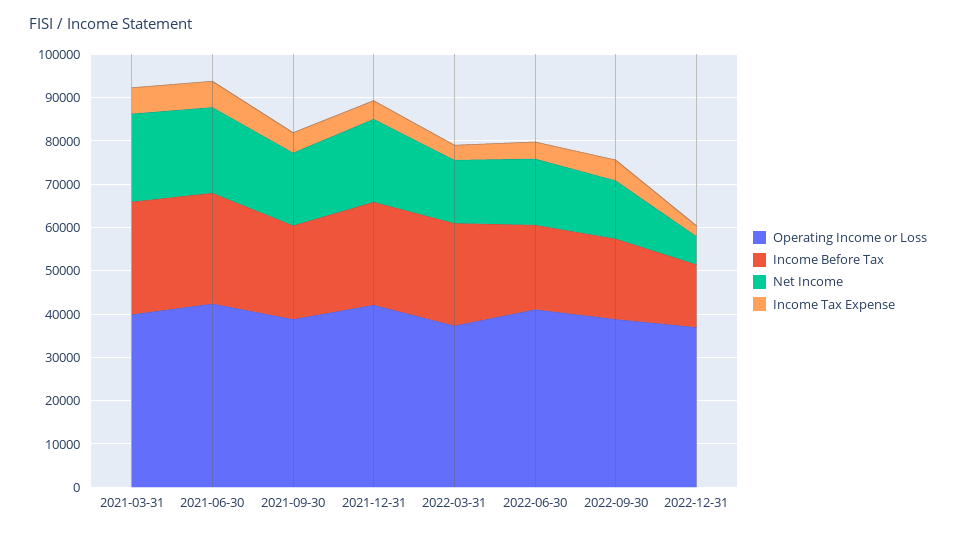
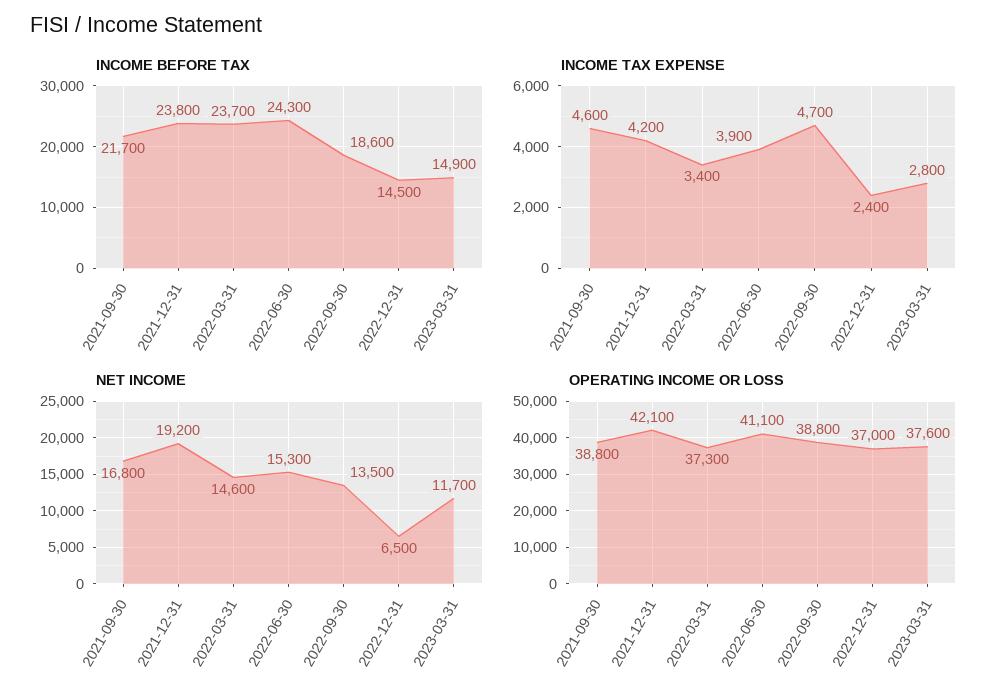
Operating Income or Loss, 2021-03-31: 40000 -> none
Income Before Tax, 2021-03-31: 26000 -> none
Net Income, 2021-03-31: 20000 -> none
Income Tax Expense, 2021-03-31: 6000 -> none
Operating Income or Loss, 2021-06-30: 42000 -> none
Income Before Tax, 2021-06-30: 26000 -> none
Net Income, 2021-06-30: 20000 -> none
Income Tax Expense, 2021-06-30: 6000 -> none
Income Before Tax, 2022-06-30: 20000 -> 24300
Income Before Tax, 2023-03-31: none -> 14900
Income Tax Expense, 2023-03-31: none -> 2800
Net Income, 2023-03-31: none -> 11700
Operating Income or Loss, 2023-03-31: none -> 37600

